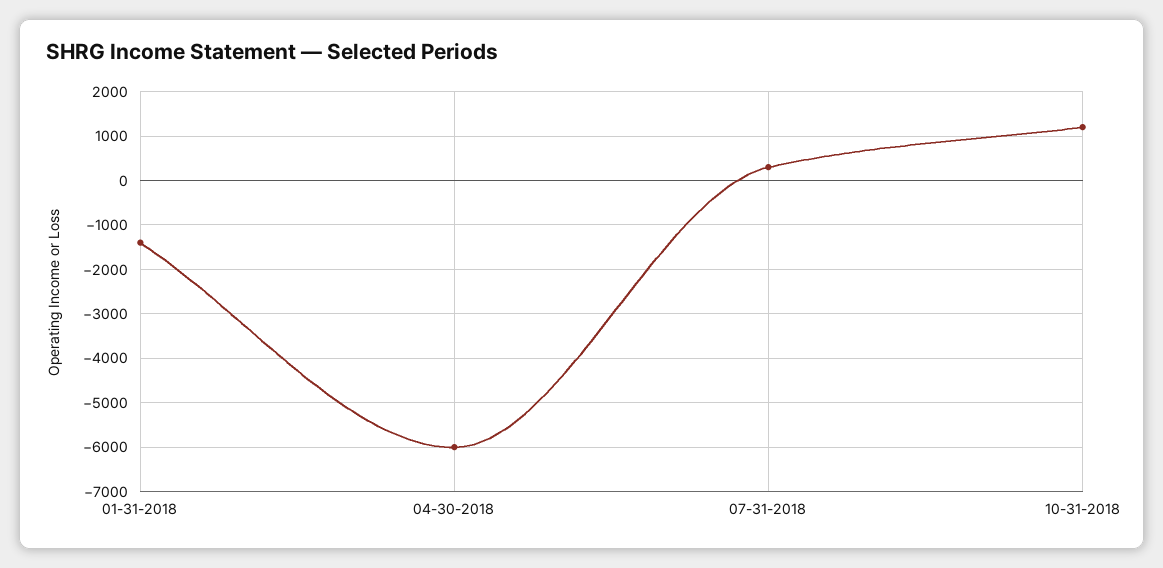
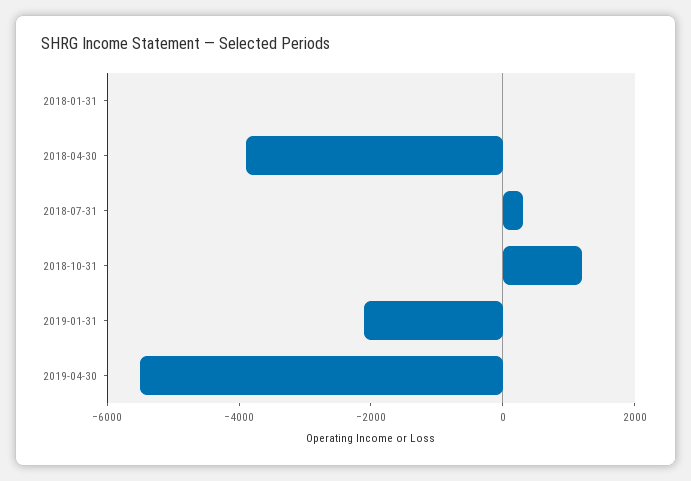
01-31-2018: -1400 -> 0
04-30-2018: -6000 -> -4000
2019-01-31: none -> -2000
2019-04-30: none -> -5500

